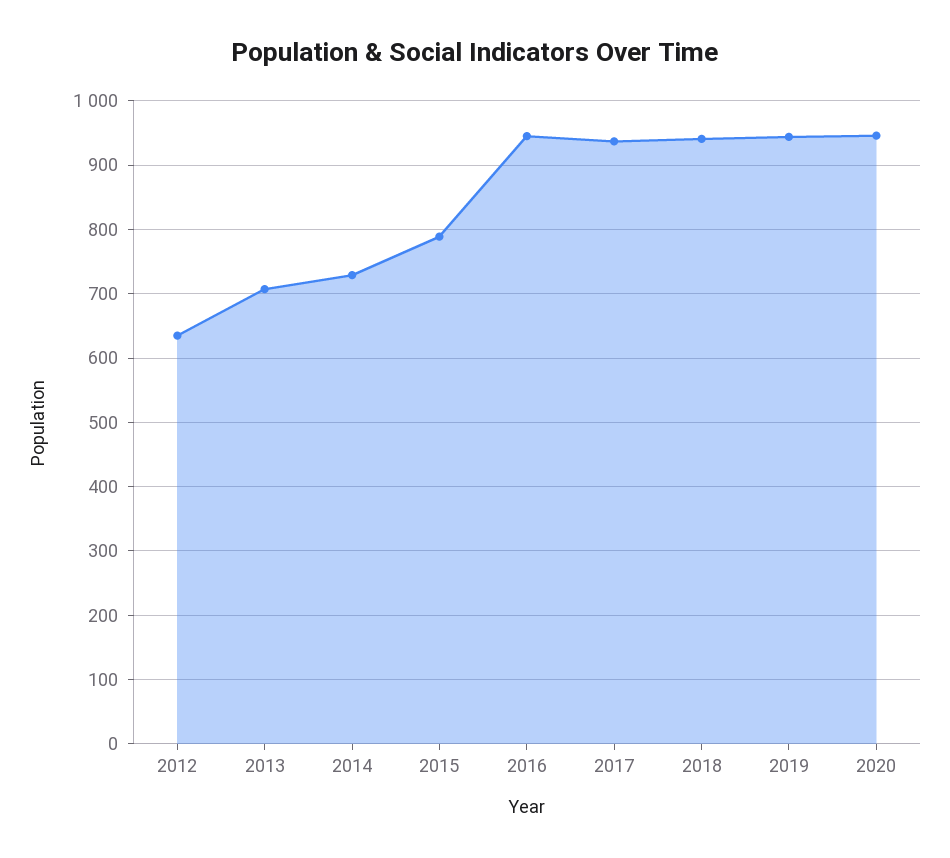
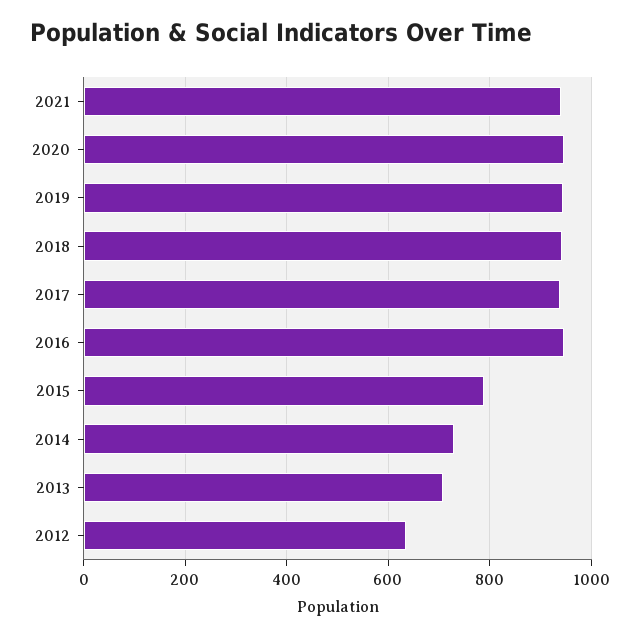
2021: none -> 940

